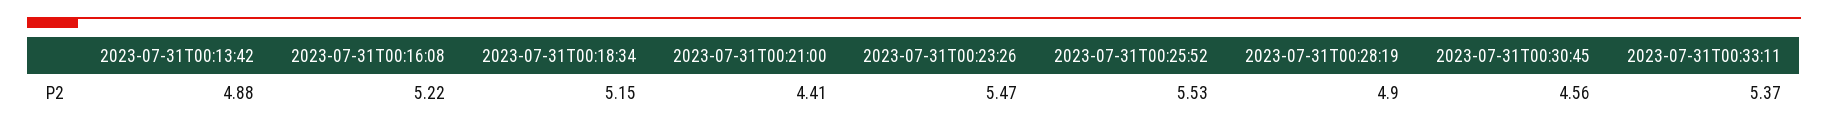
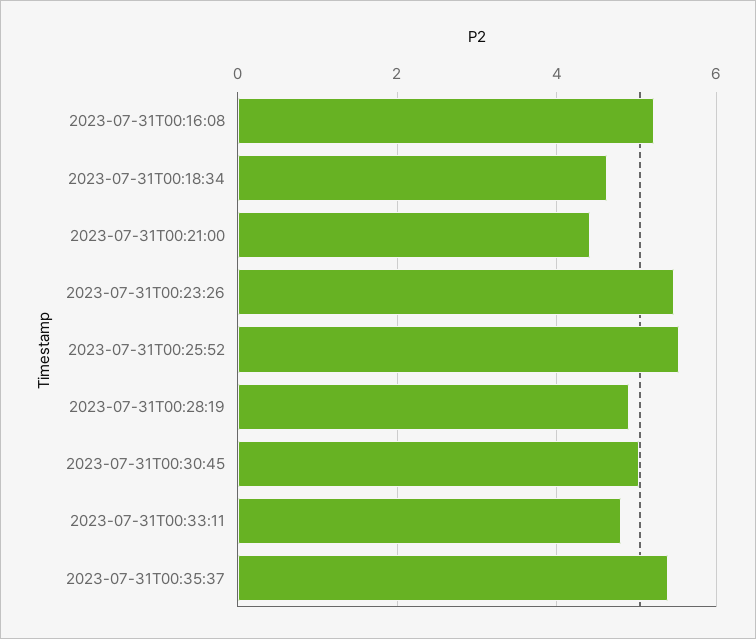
2023-07-31T00:13:42: 4.88 -> none
2023-07-31T00:18:34: 5.15 -> 4.6
2023-07-31T00:30:45: 4.56 -> 5
2023-07-31T00:33:11: 5.37 -> 4.8
2023-07-31T00:35:37: none -> 5.4

